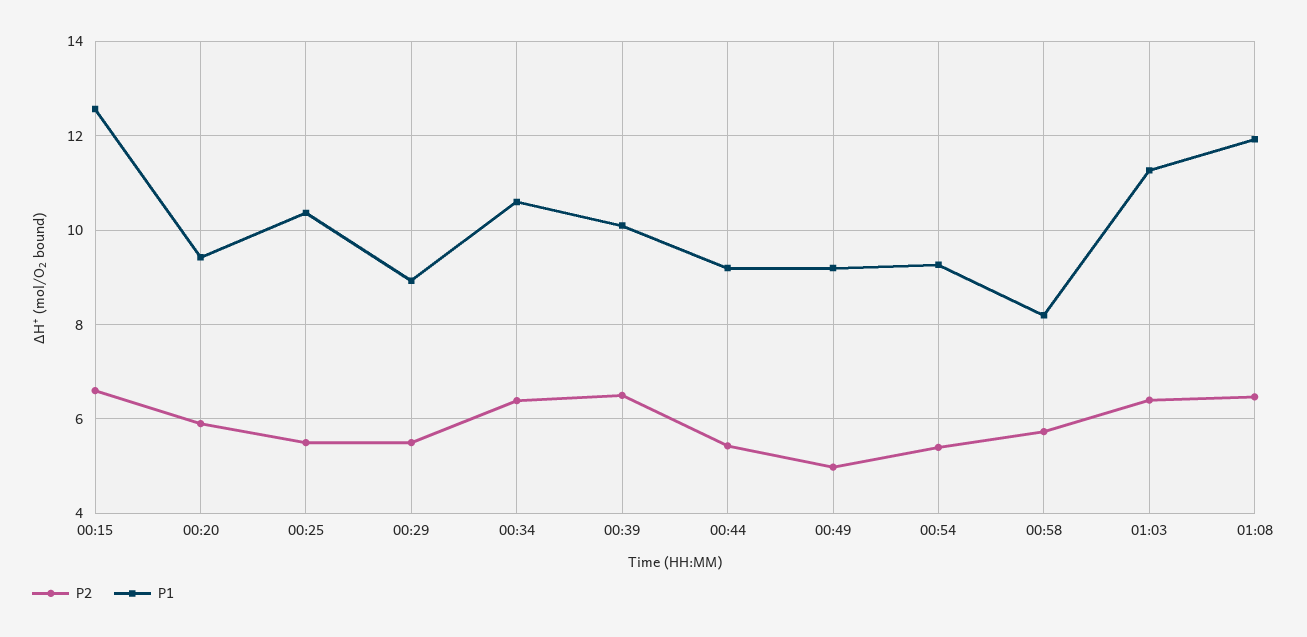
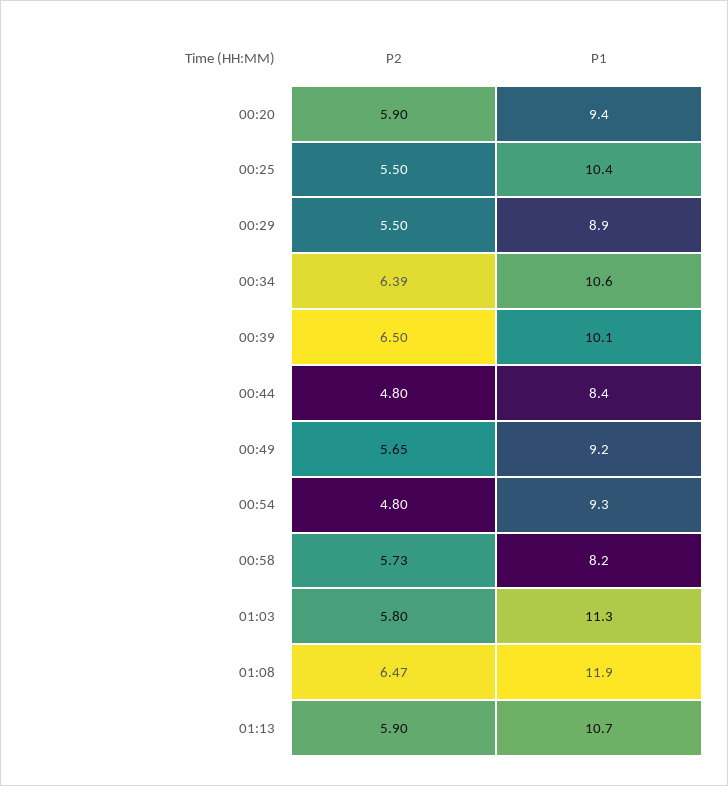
P2, 00:15: 6.6 -> none
P1, 00:15: 12.6 -> none
P2, 00:44: 5.4 -> 4.8
P1, 00:44: 9.2 -> 8.4
P2, 00:49: 5 -> 5.65
P2, 00:54: 5.4 -> 4.8
P2, 01:03: 6.4 -> 5.8
P2, 01:13: none -> 5.9
P1, 01:13: none -> 10.7

